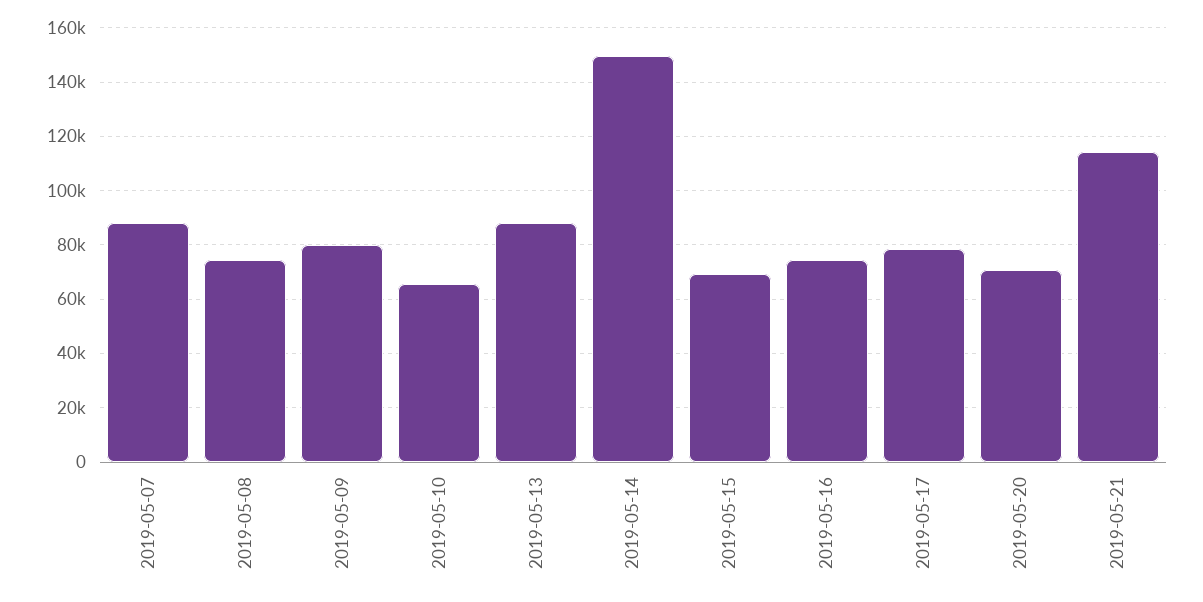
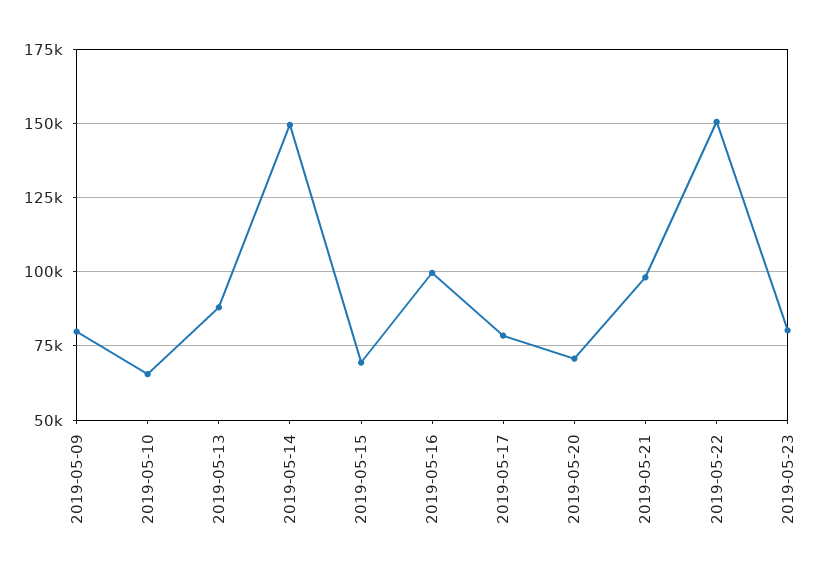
2019-05-07: 87500 -> none
2019-05-08: 75000 -> none
2019-05-16: 75000 -> 100000
2019-05-21: 115000 -> 97500
2019-05-22: none -> 150000
2019-05-23: none -> 80000

